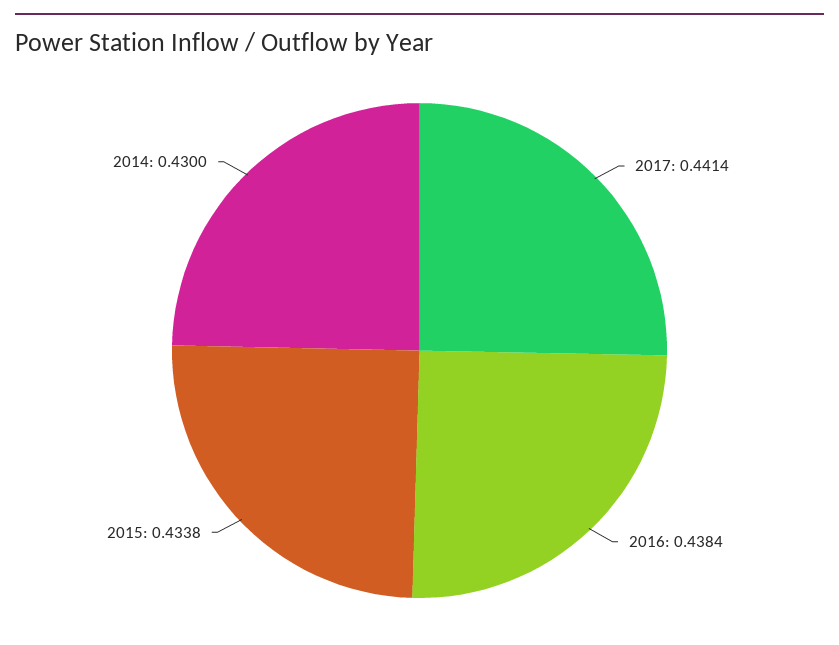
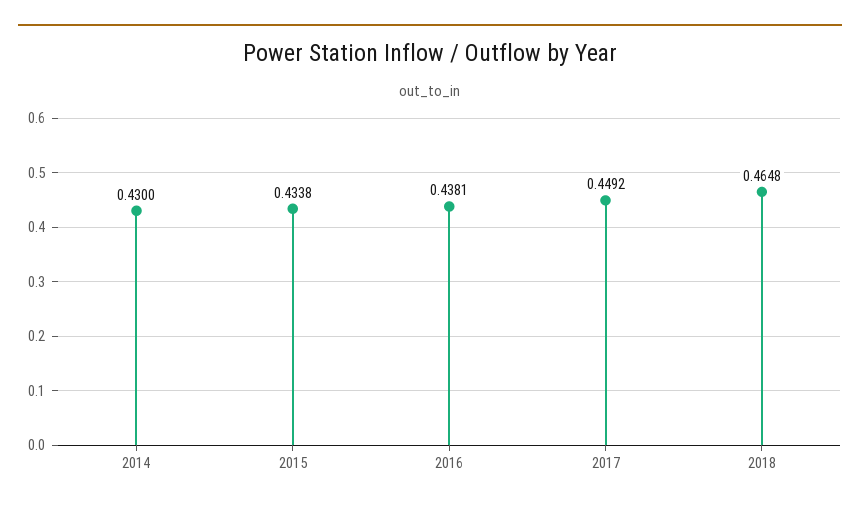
2017: 0.4414 -> 0.4492
2016: 0.4384 -> 0.4381
2018: none -> 0.4648

